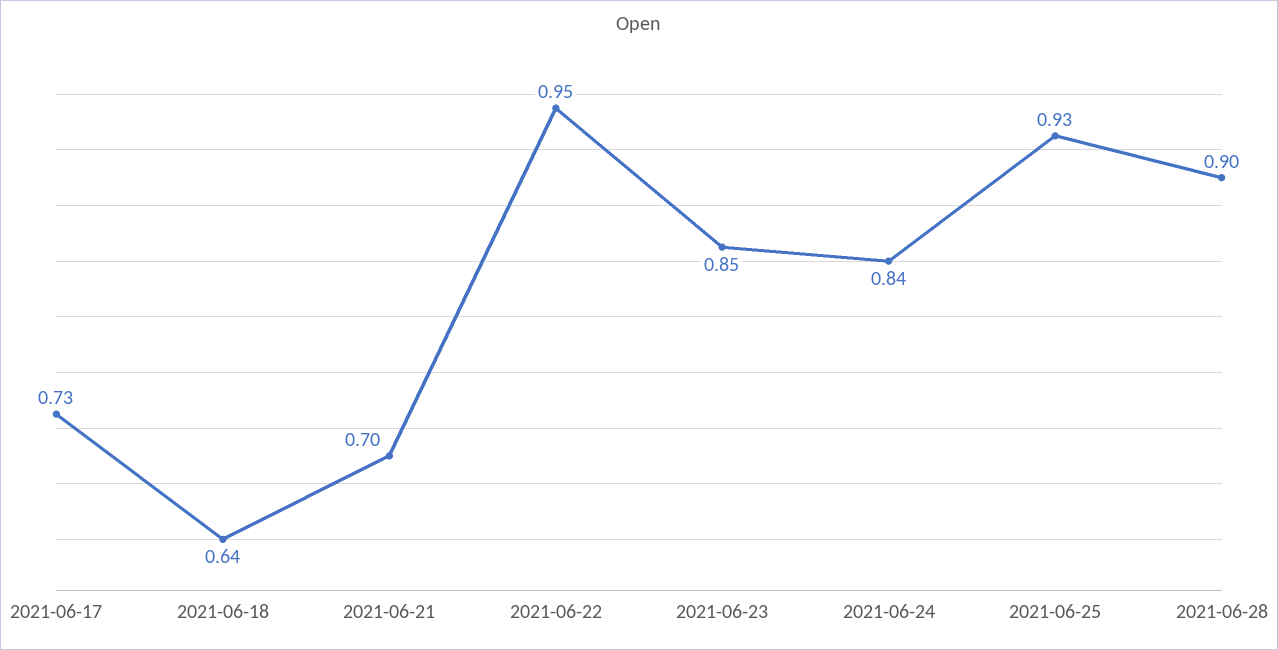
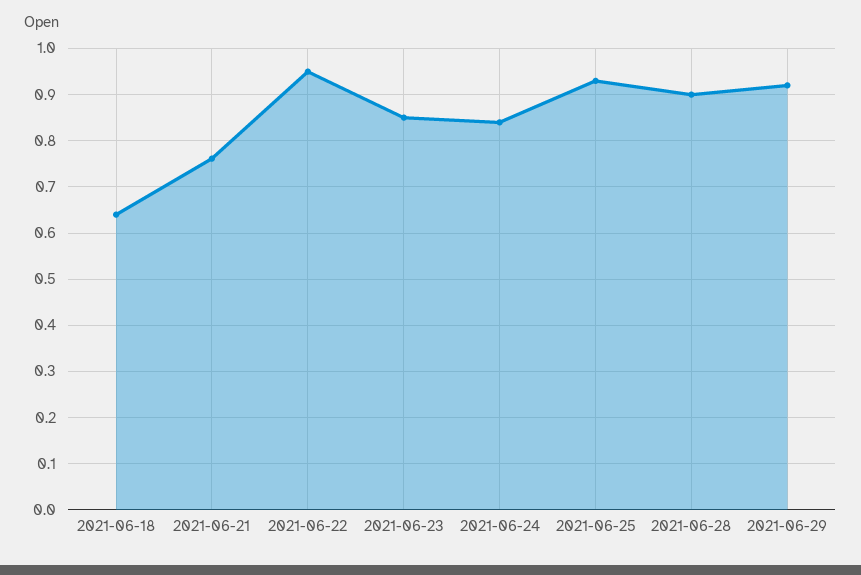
2021-06-17: 0.73 -> none
2021-06-21: 0.7 -> 0.76
2021-06-29: none -> 0.92

